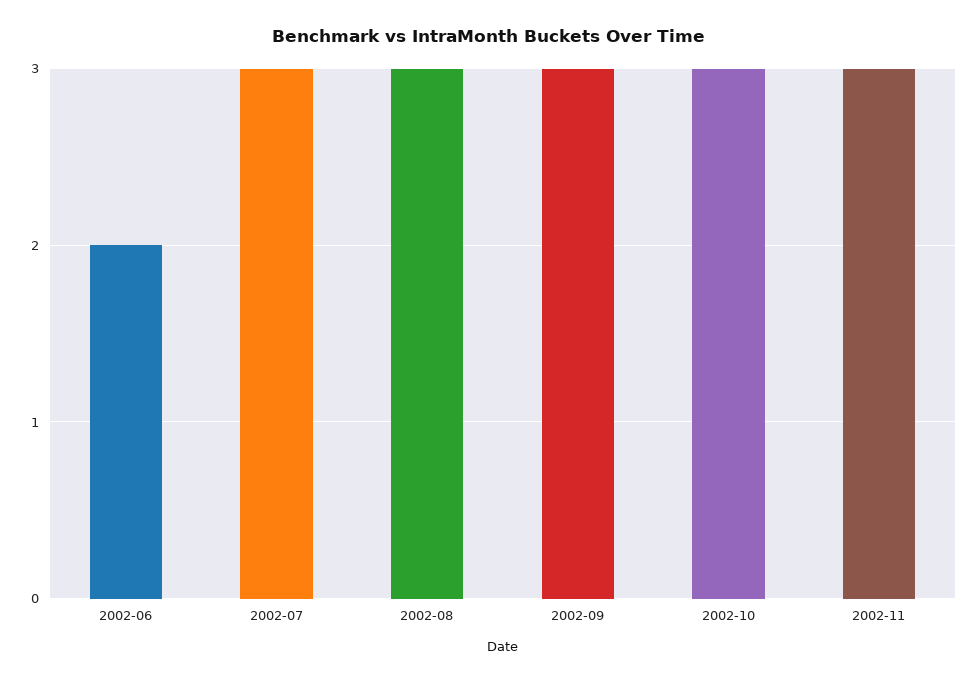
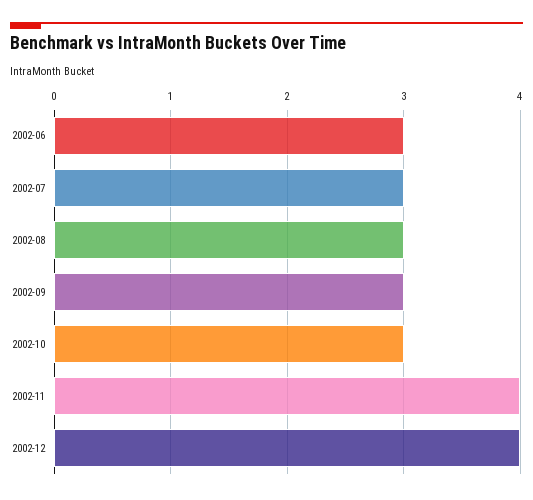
2002-06: 2 -> 3
2002-11: 3 -> 4
2002-12: none -> 4

